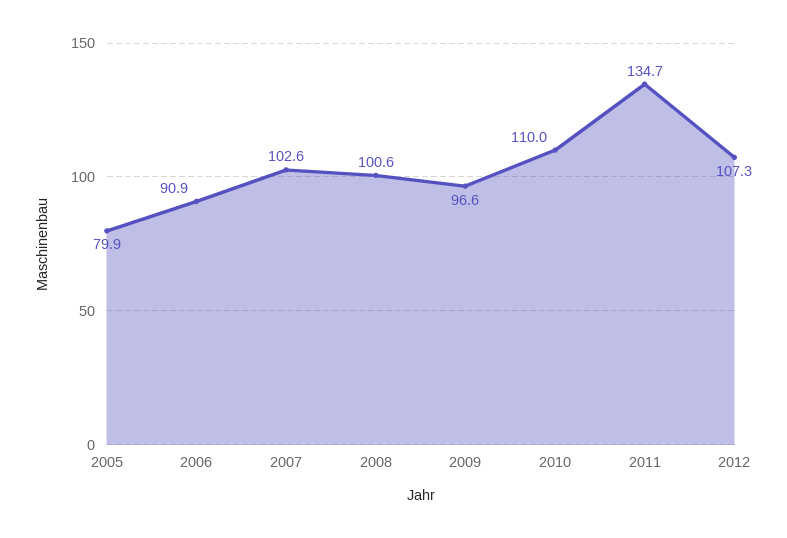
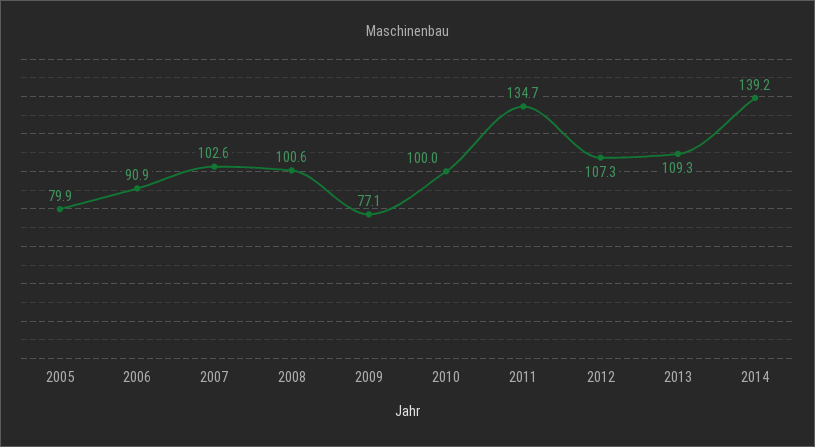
2009: 96.6 -> 77.1
2010: 110 -> 100
2013: none -> 109.3
2014: none -> 139.2

